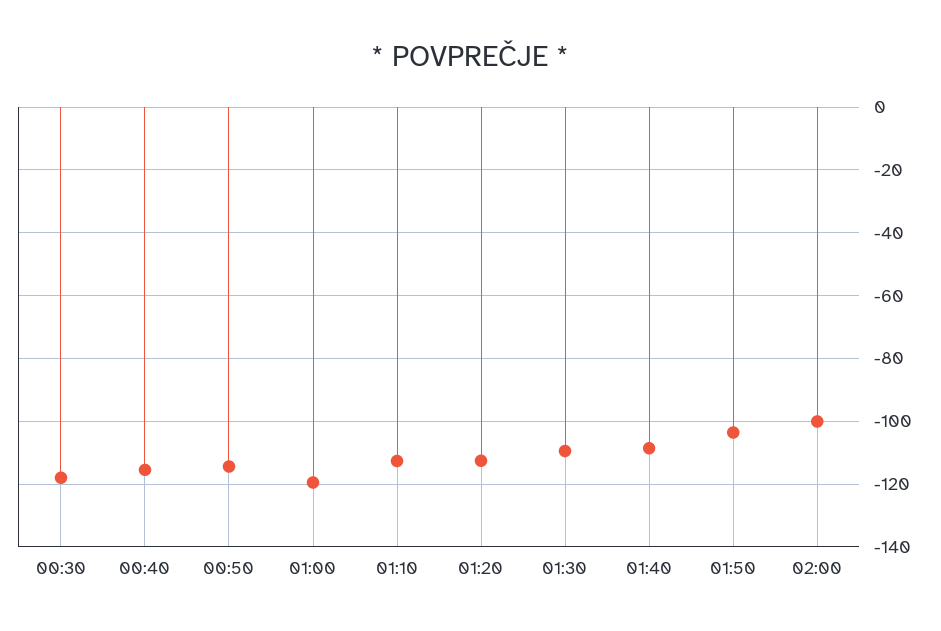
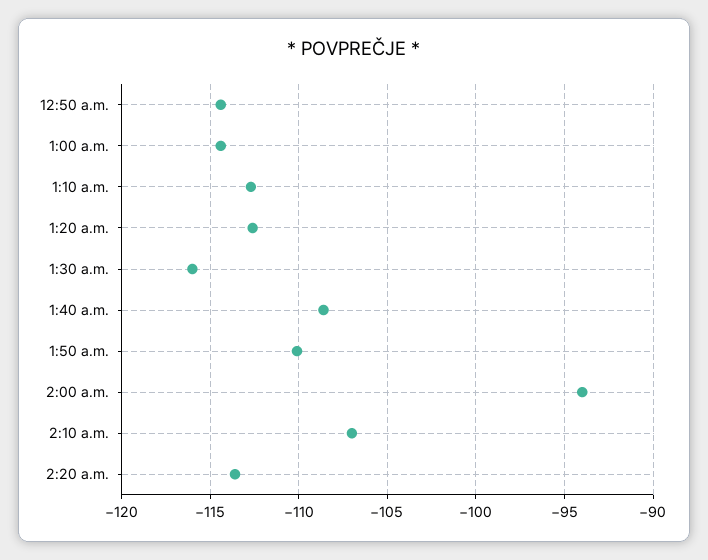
00:30: -118 -> none
00:40: -116 -> none
01:00: -120 -> -114.5
01:30: -110 -> -116
01:50: -104 -> -110
02:00: -100 -> -94
2:10 a.m.: none -> -107
2:20 a.m.: none -> -113.5

